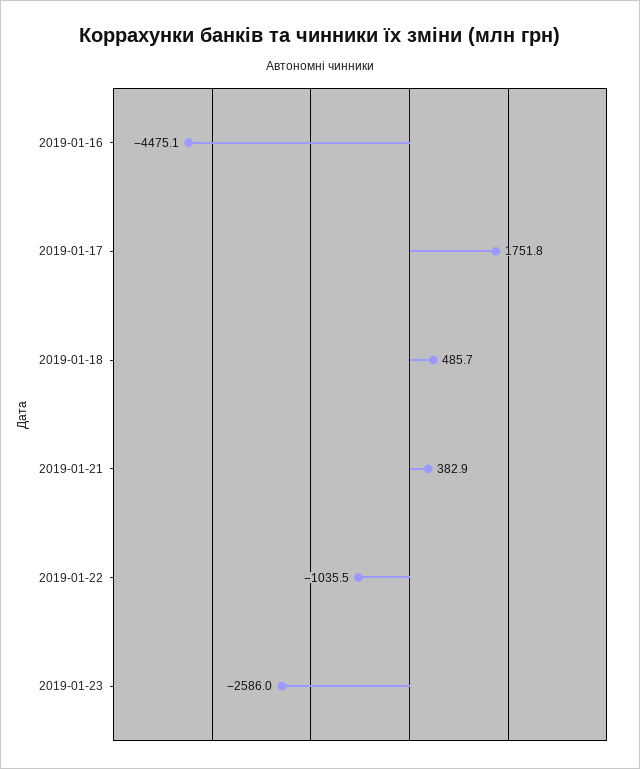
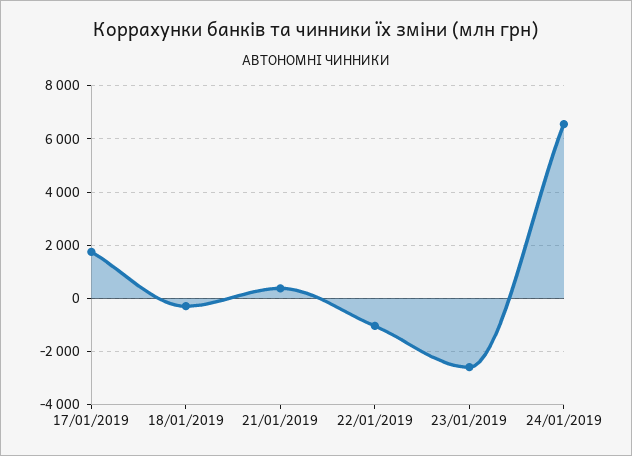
2019-01-16: -4475.1 -> none
2019-01-18: 485.7 -> -250
24/01/2019: none -> 6500

